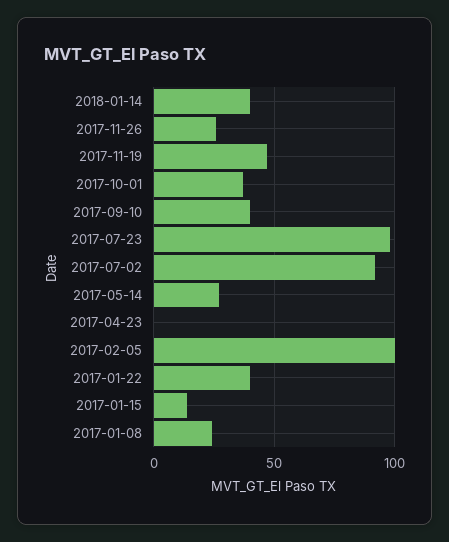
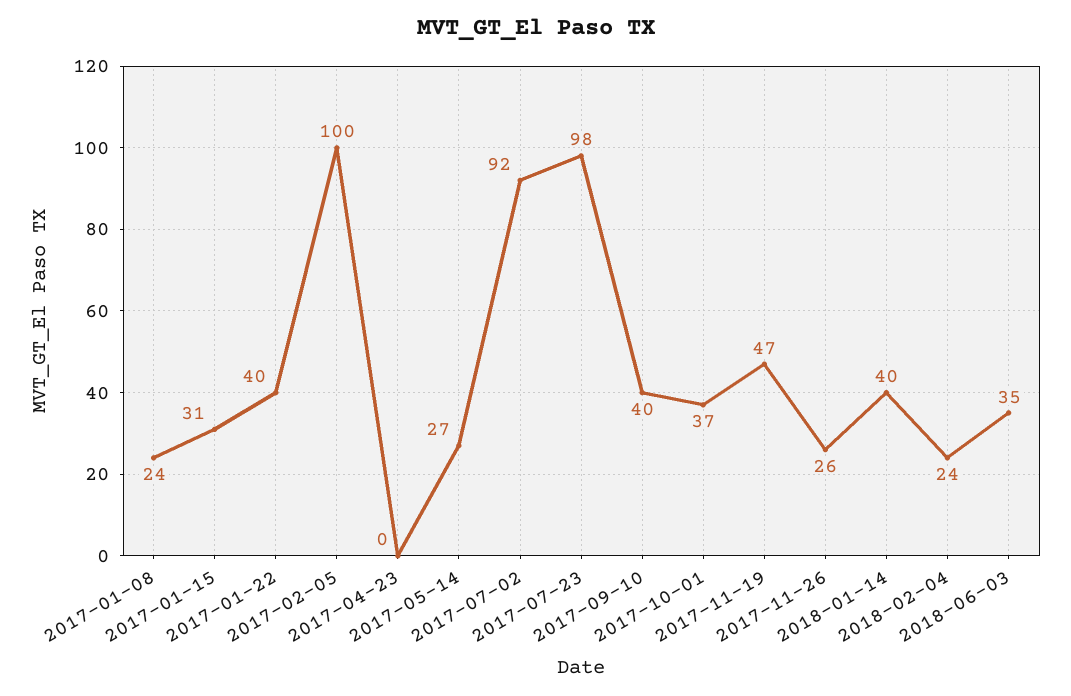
2017-01-15: 15 -> 31
2018-02-04: none -> 24
2018-06-03: none -> 35

